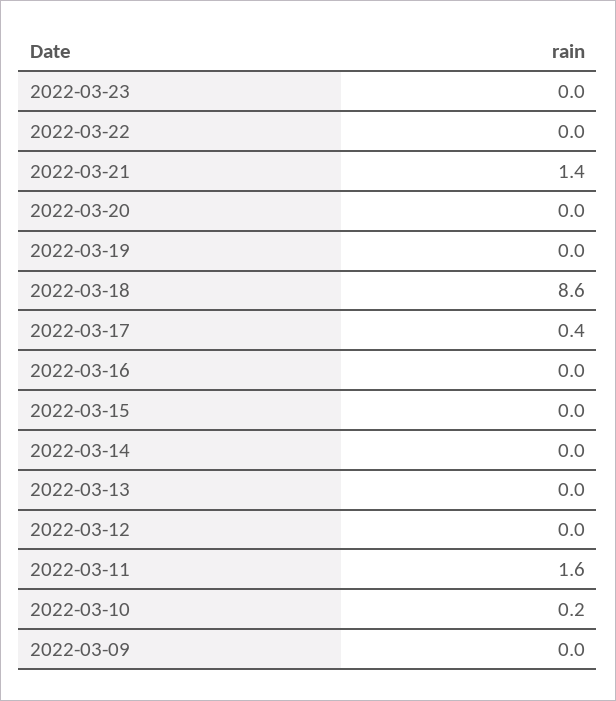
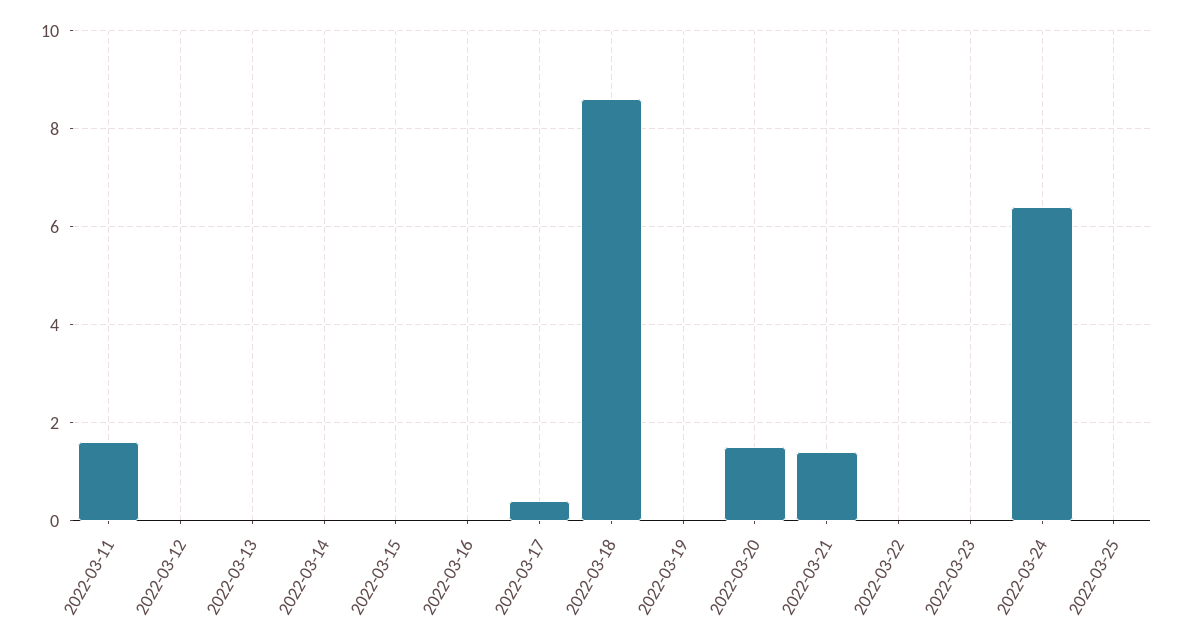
2022-03-20: 0 -> 1.5
2022-03-10: 0.2 -> none
2022-03-09: 0 -> none
2022-03-24: none -> 6.5
2022-03-25: none -> 0

